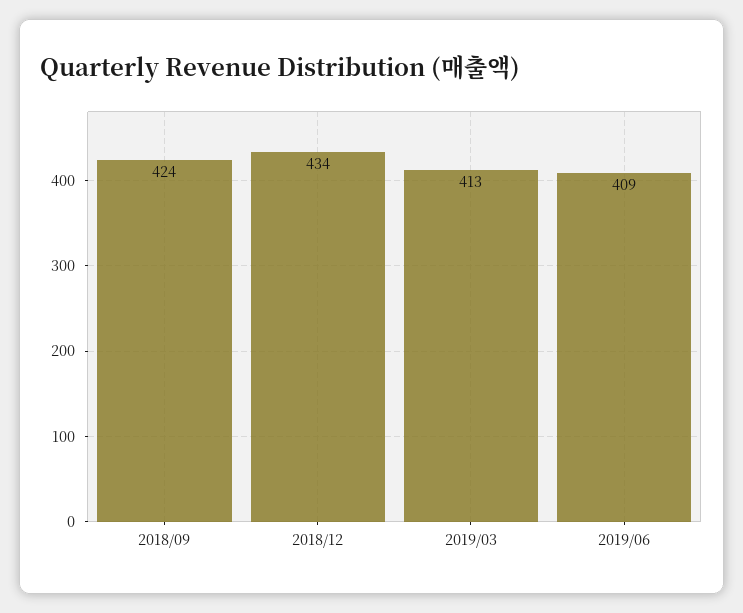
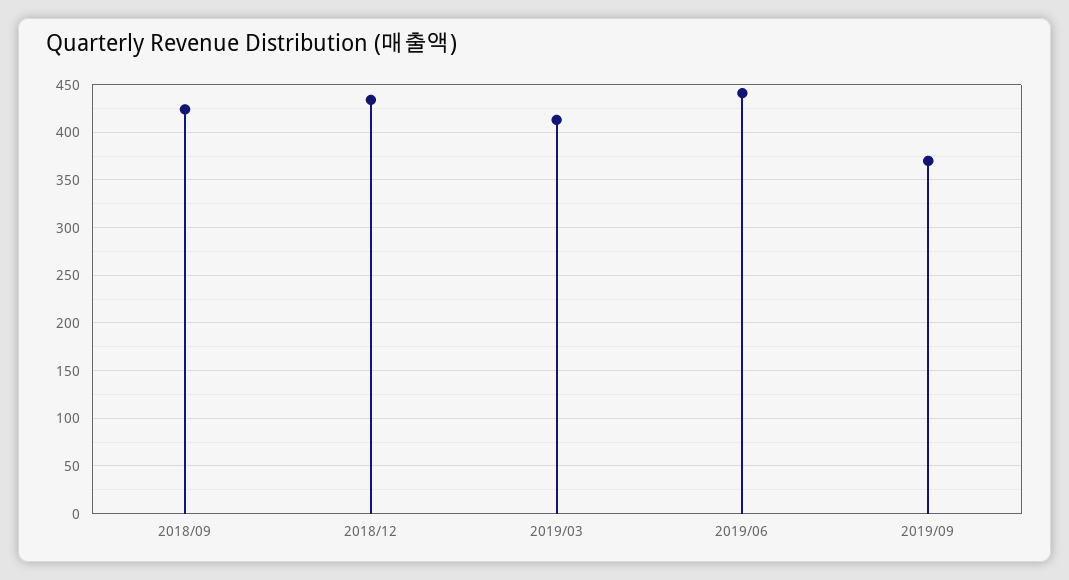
2019/06: 409 -> 440
2019/09: none -> 370

